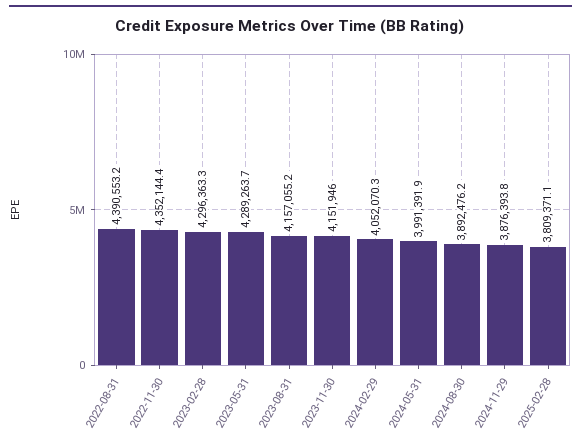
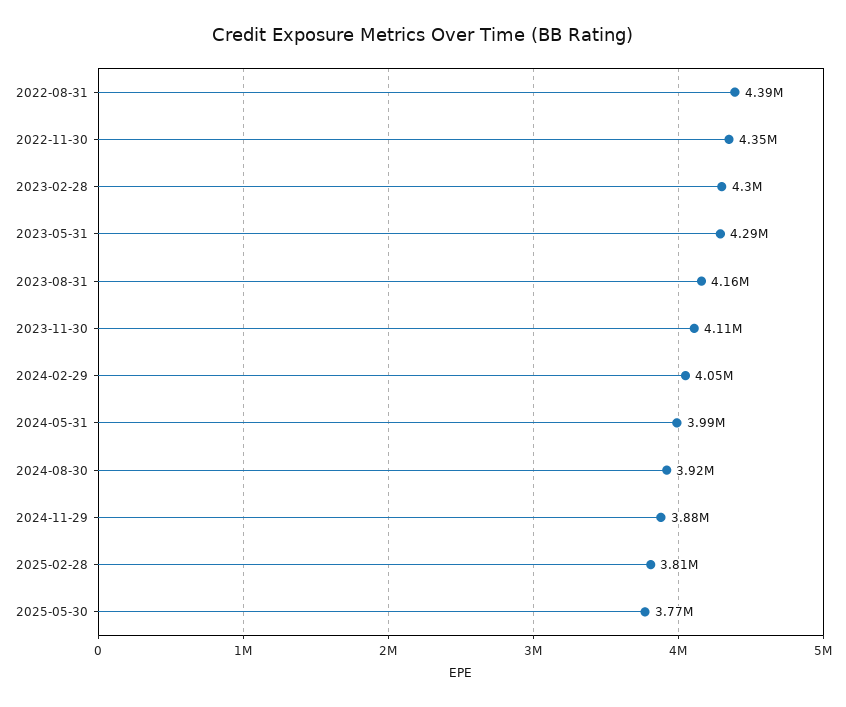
2023-11-30: 4151946 -> 4110000
2024-08-30: 3892476.2 -> 3920000
2025-05-30: none -> 3770000

